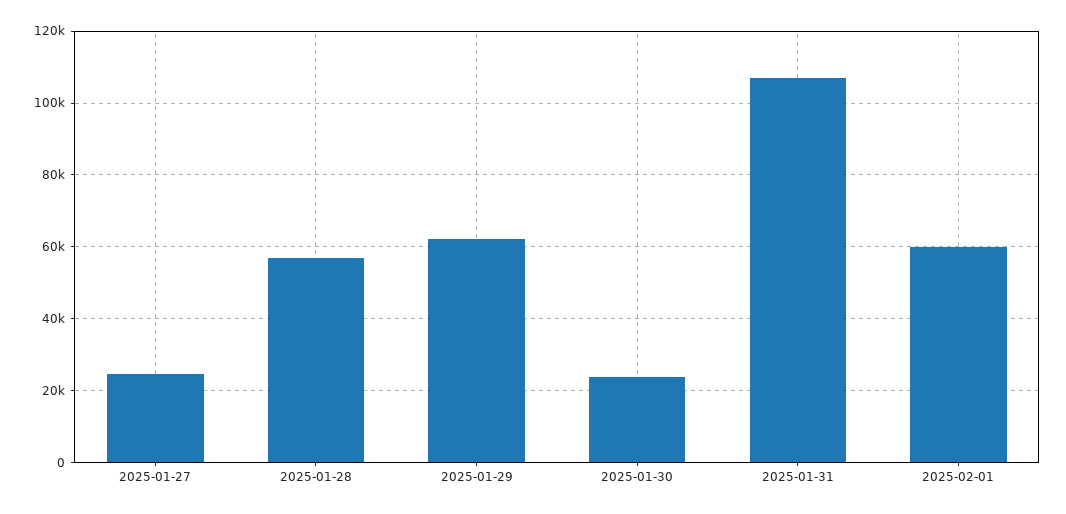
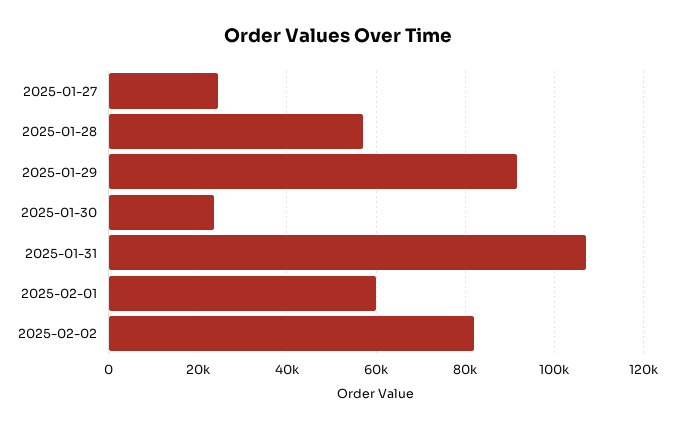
2025-01-29: 62000 -> 92000
2025-02-02: none -> 82000

